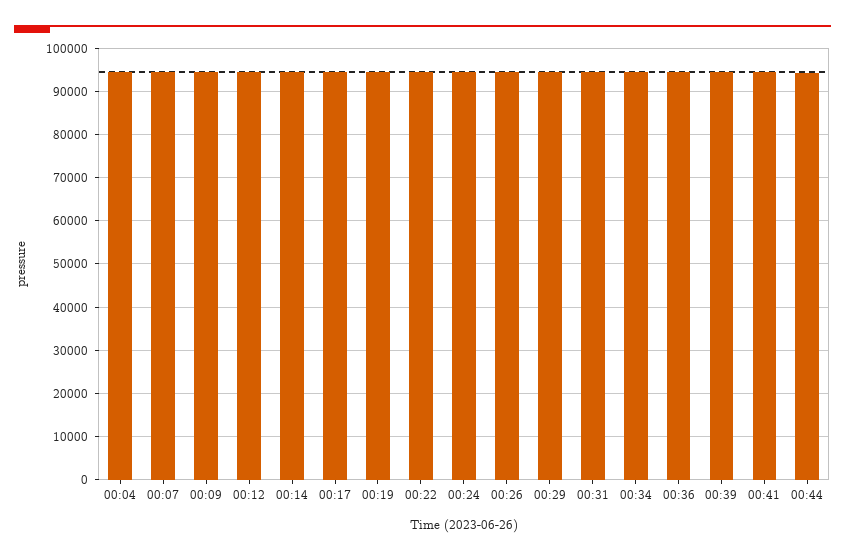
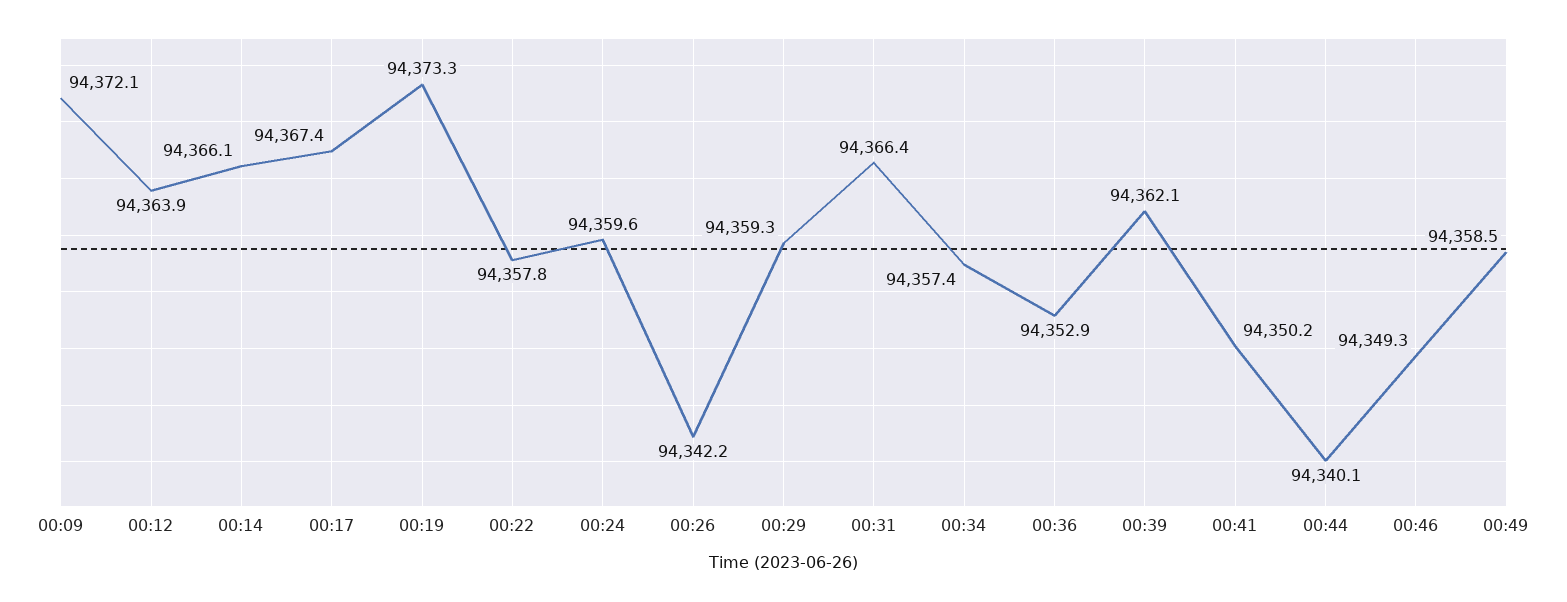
00:04: 94000 -> none
00:07: 94000 -> none
00:46: none -> 94349.3
00:49: none -> 94358.5

